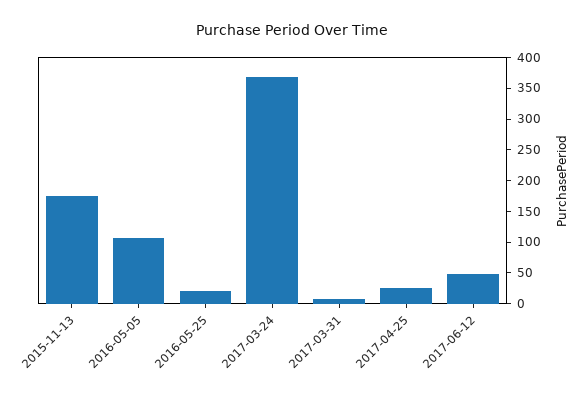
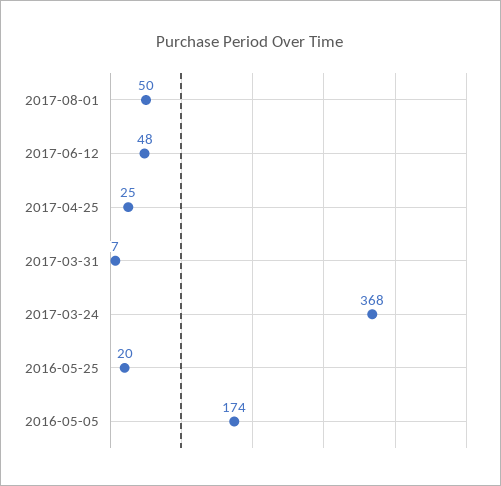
2015-11-13: 175 -> none
2016-05-05: 100 -> 174
2017-08-01: none -> 50

